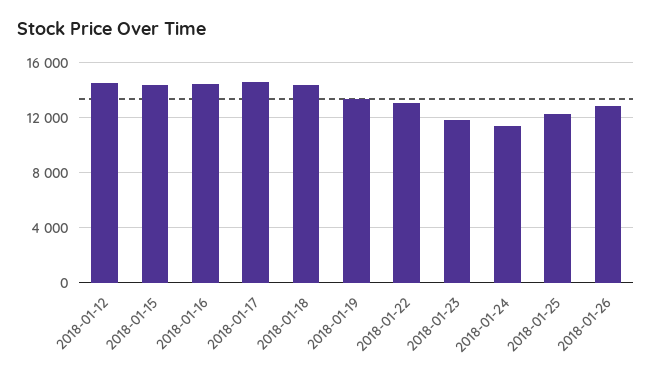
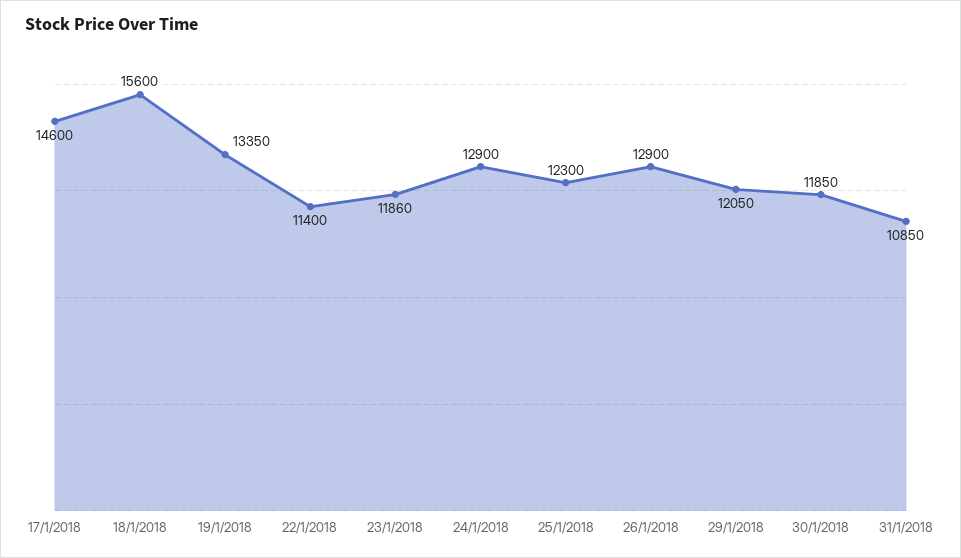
2018-01-12: 14500 -> none
2018-01-15: 14500 -> none
2018-01-16: 14500 -> none
2018-01-18: 14500 -> 15600
2018-01-22: 13000 -> 11400
2018-01-24: 11500 -> 12900
29/1/2018: none -> 12050
30/1/2018: none -> 11850
31/1/2018: none -> 10850

